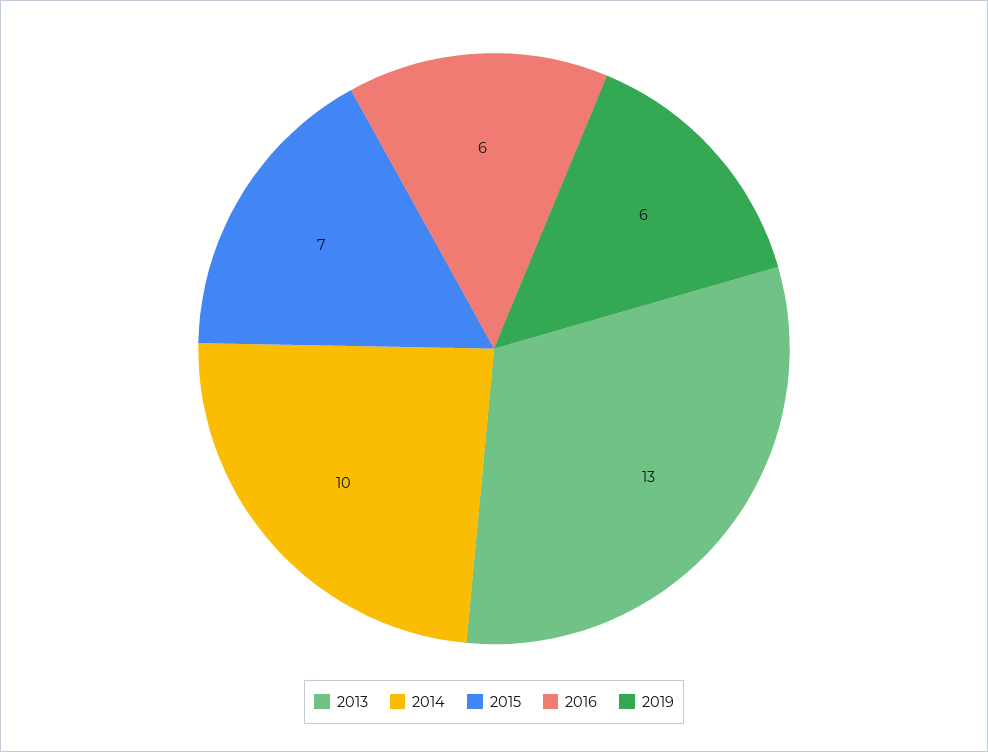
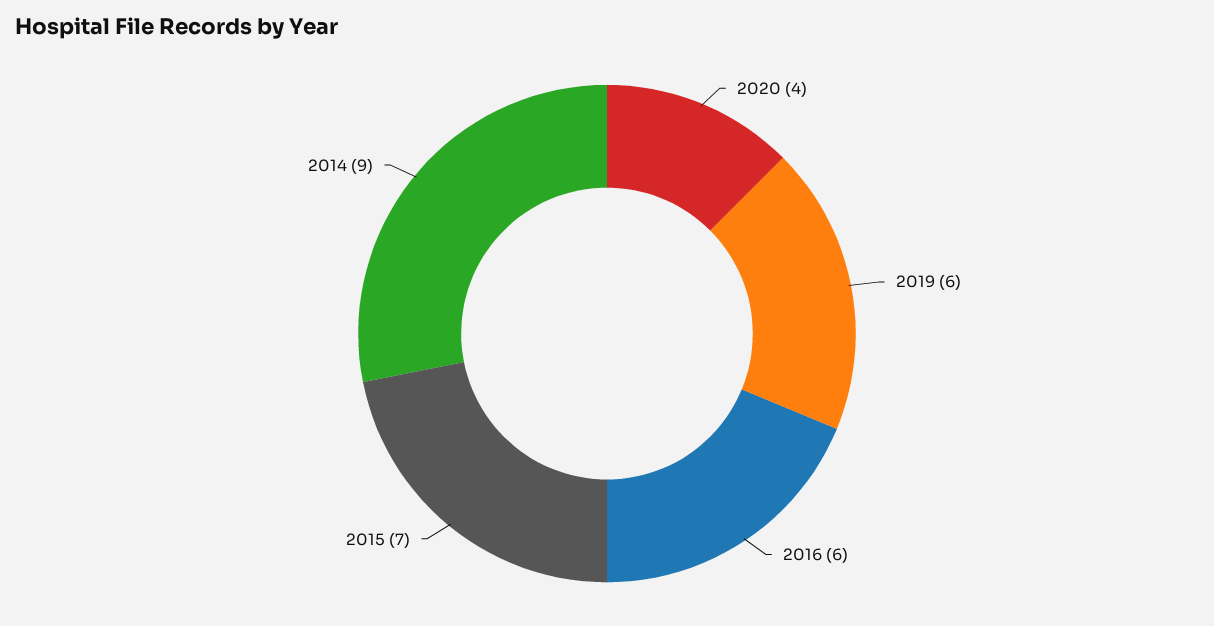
2013: 13 -> none
2014: 10 -> 9
2020: none -> 4

